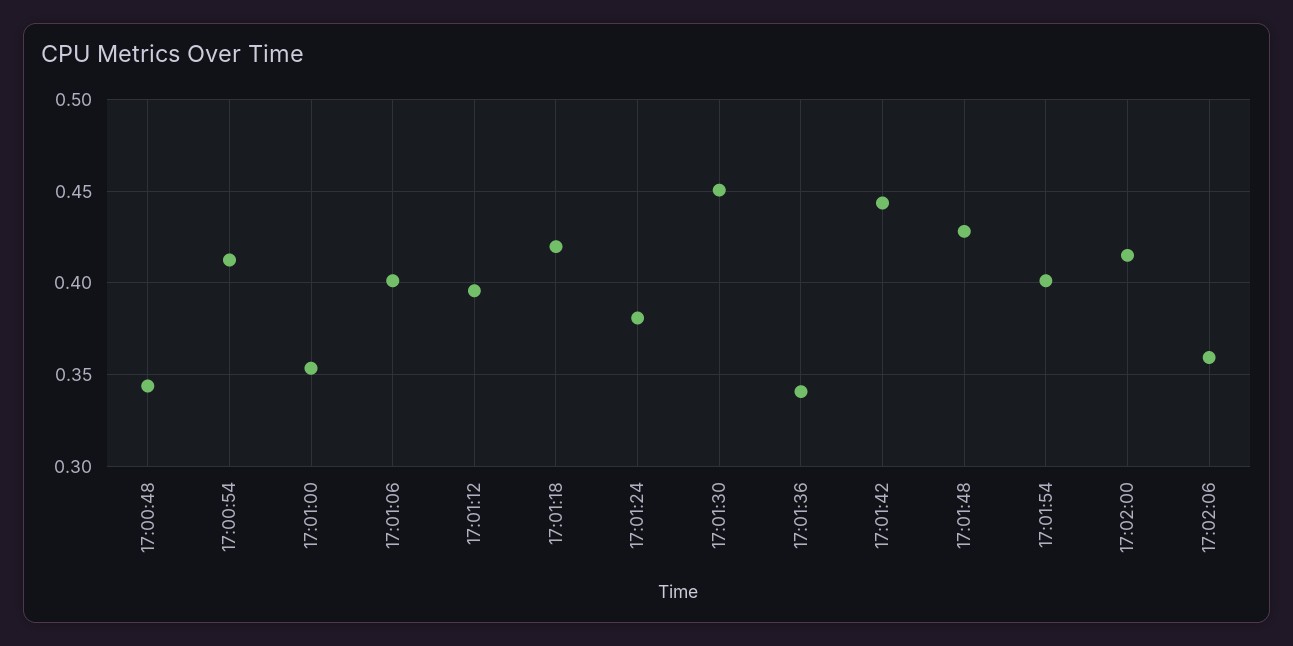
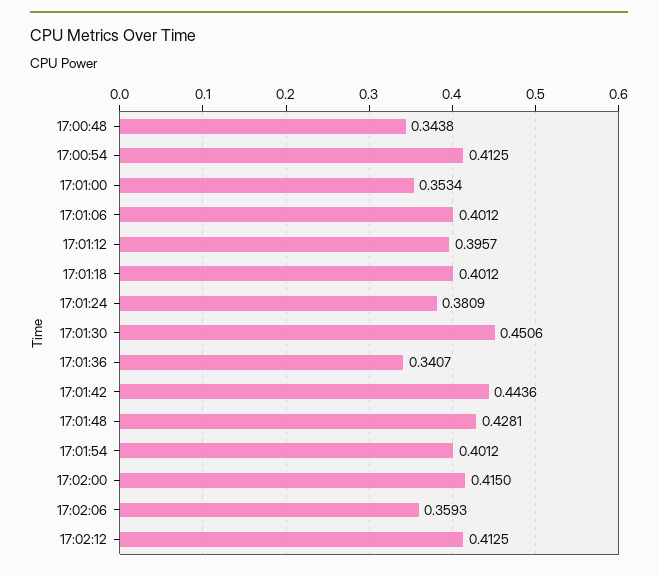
17:01:18: 0.42 -> 0.4012
17:02:12: none -> 0.4125

